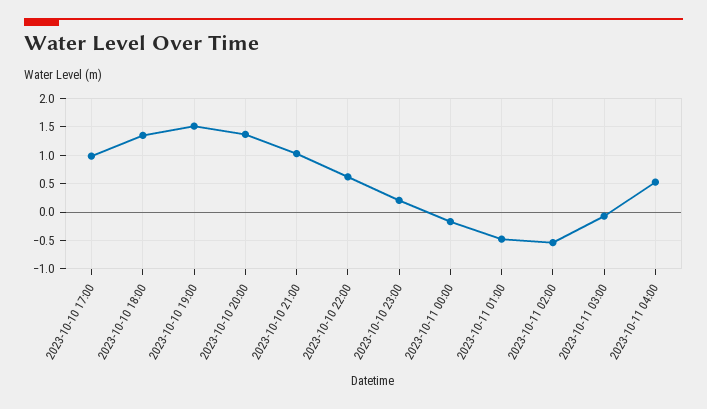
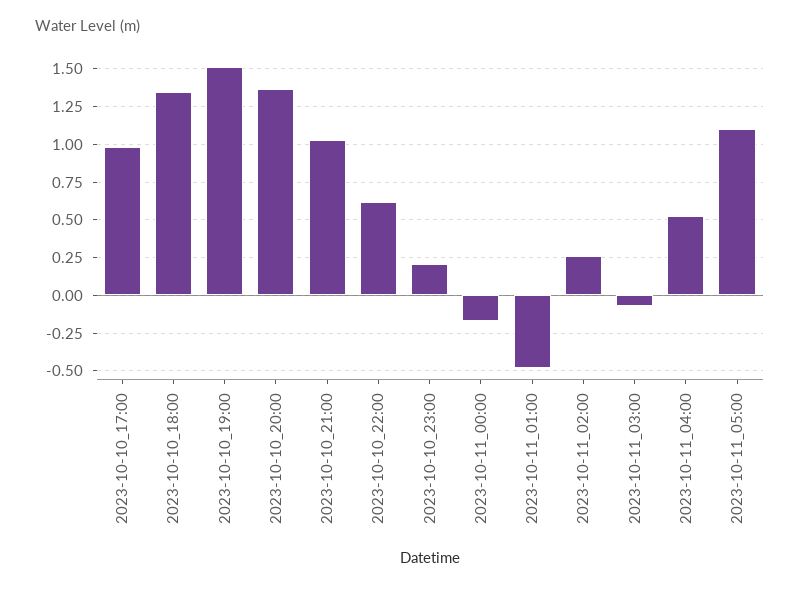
2023-10-11 02:00: -0.5 -> 0.25
2023-10-11_05:00: none -> 1.1

